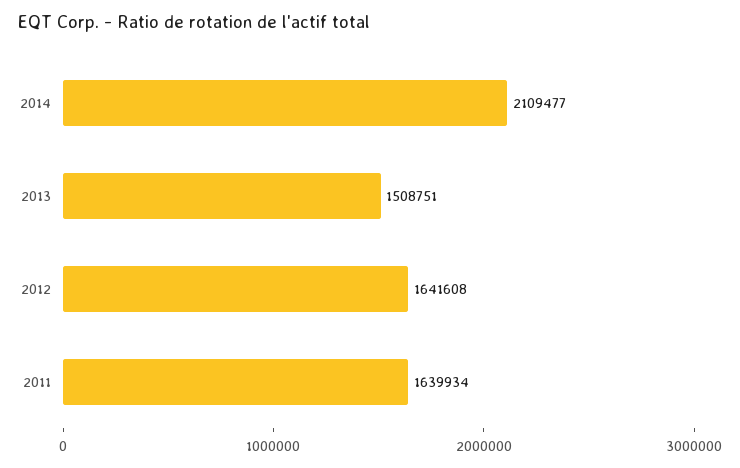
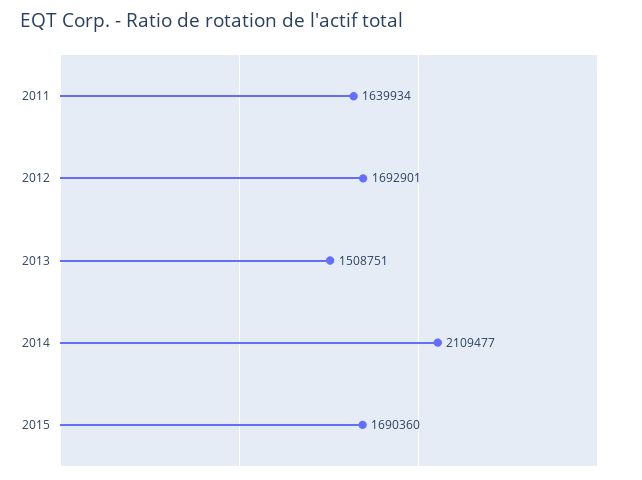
2012: 1641608 -> 1692901
2015: none -> 1690360

